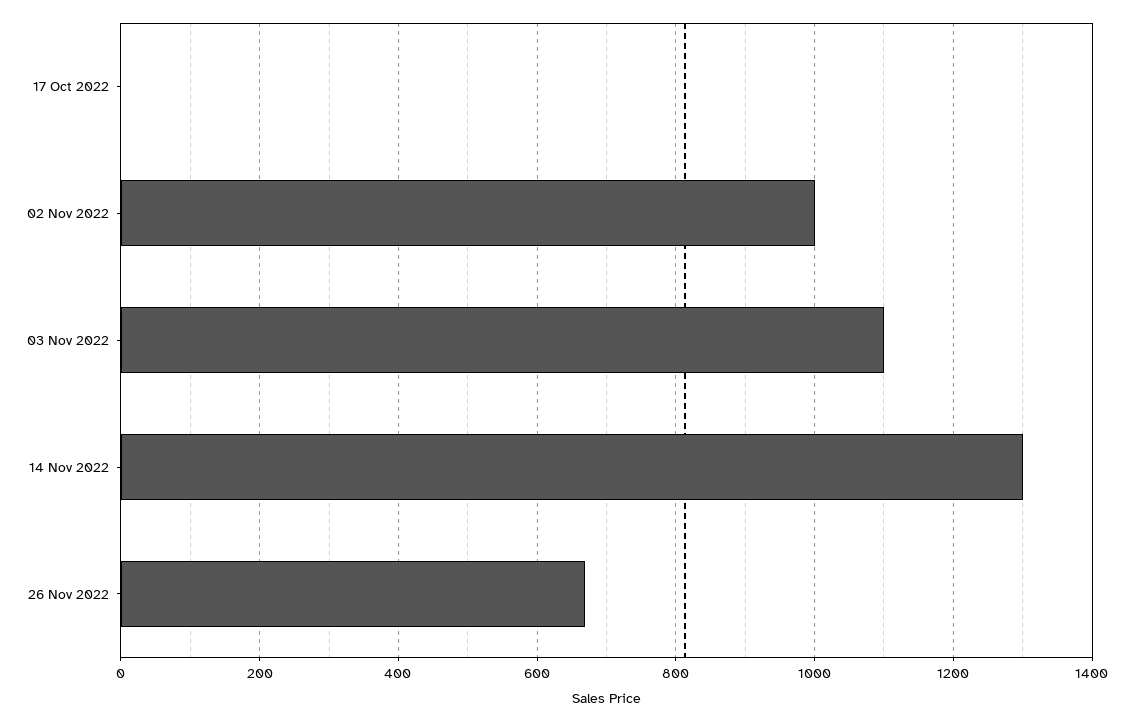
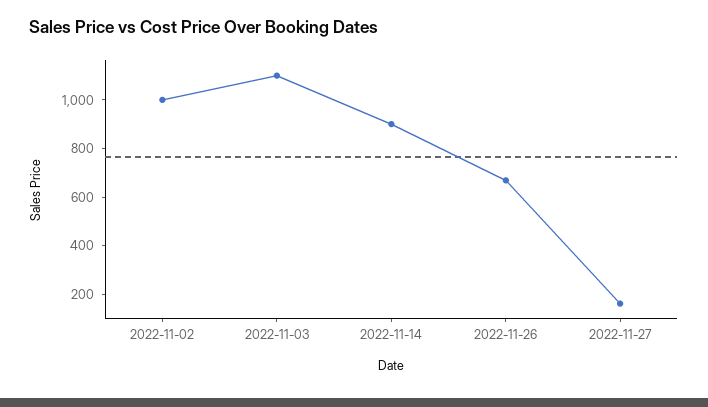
17 Oct 2022: 0 -> none
14 Nov 2022: 1300 -> 900
2022-11-27: none -> 150

